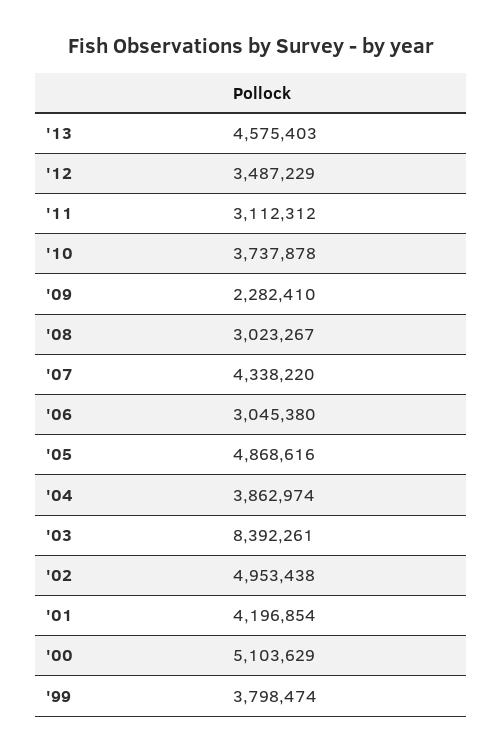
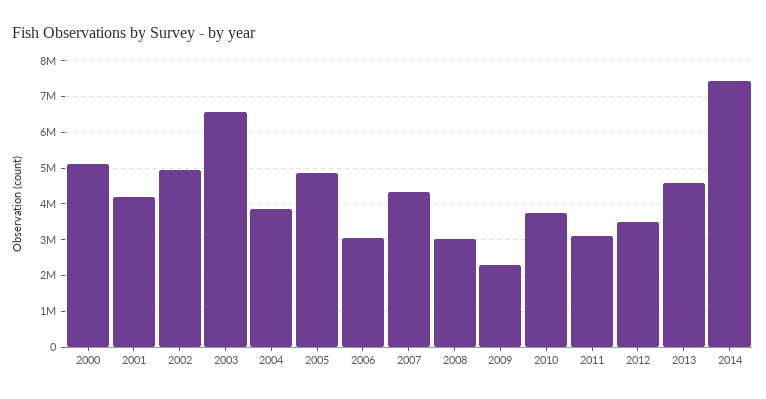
'03: 8392261 -> 6600000
'99: 3798474 -> none
2014: none -> 7400000

